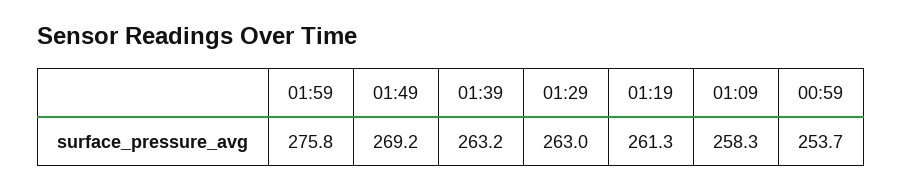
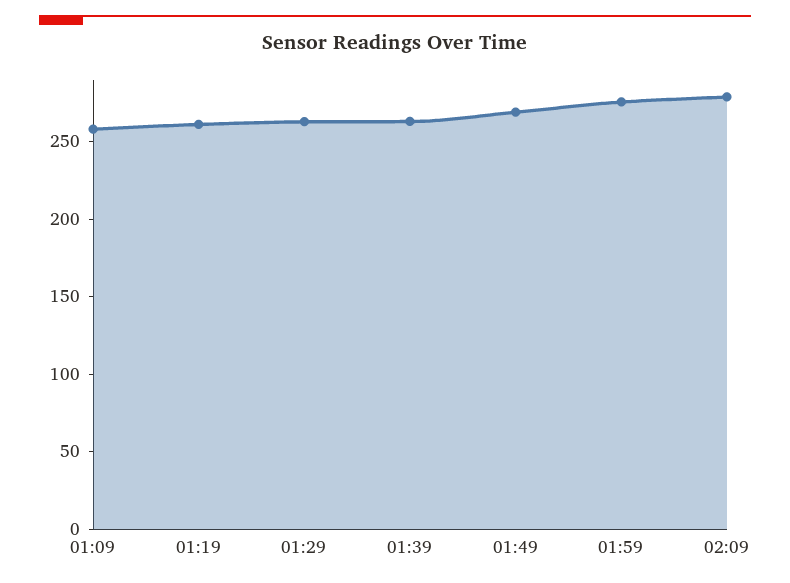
00:59: 253.7 -> none
02:09: none -> 280

